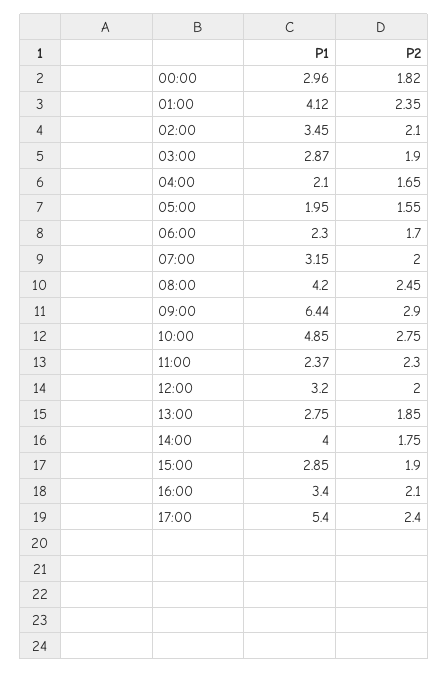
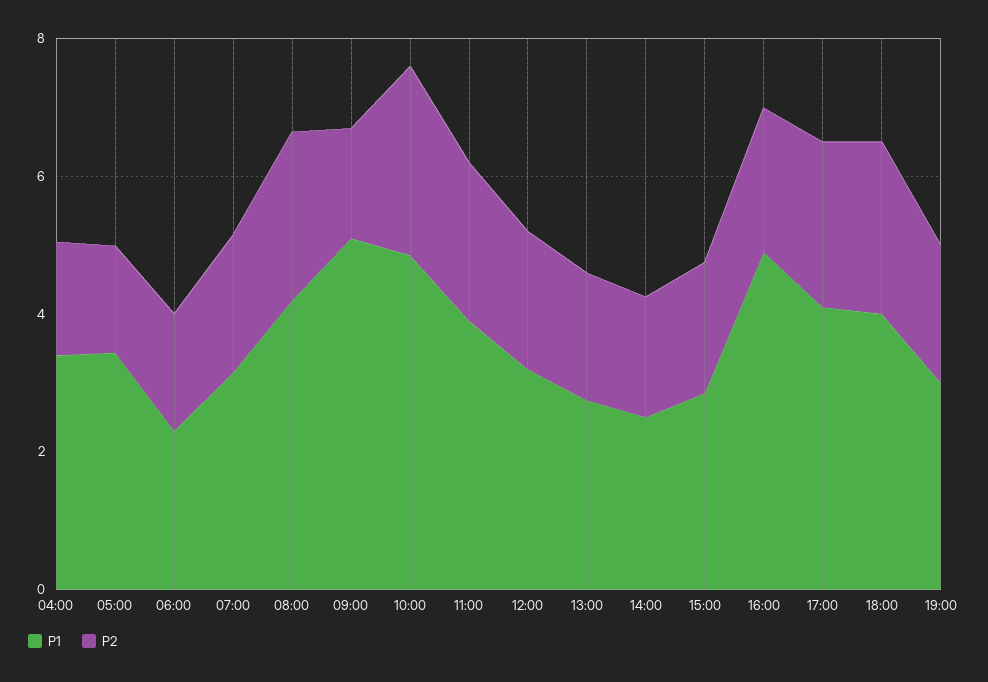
P1, 00:00: 2.96 -> none
P2, 00:00: 1.82 -> none
P1, 01:00: 4.12 -> none
P2, 01:00: 2.35 -> none
P1, 02:00: 3.45 -> none
P2, 02:00: 2.1 -> none
P1, 03:00: 2.87 -> none
P2, 03:00: 1.9 -> none
P1, 04:00: 2.1 -> 3.5
P1, 05:00: 1.95 -> 3.5
P1, 09:00: 6.44 -> 5
P2, 09:00: 2.9 -> 1.5
P1, 11:00: 2.37 -> 4
P1, 14:00: 4 -> 2.5
P1, 16:00: 3.4 -> 5
P1, 17:00: 5.4 -> 4
P1, 18:00: none -> 4
P2, 18:00: none -> 2.5
P1, 19:00: none -> 3
P2, 19:00: none -> 2

